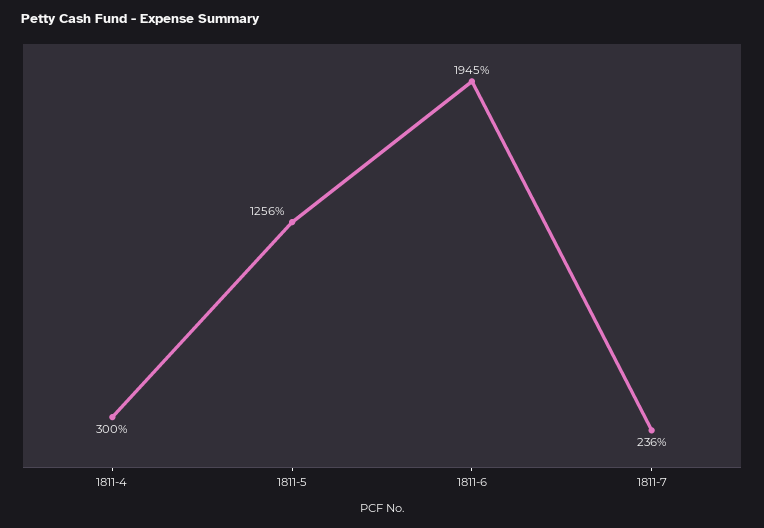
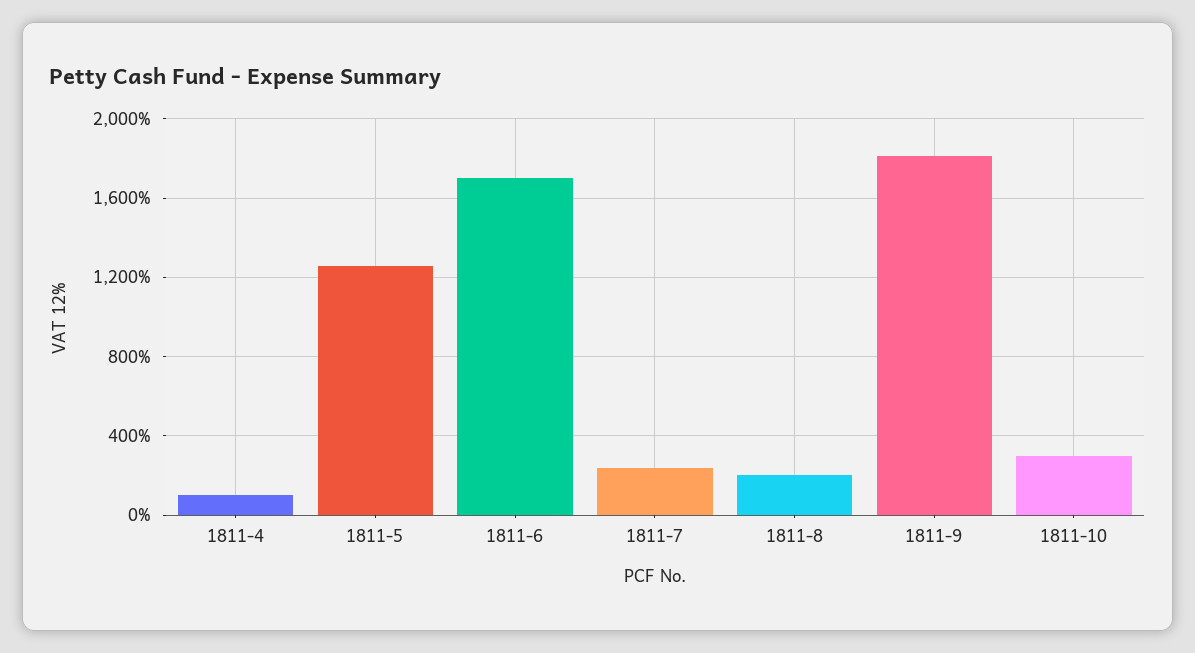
1811-4: 300 -> 100
1811-6: 1945 -> 1700
1811-8: none -> 200
1811-9: none -> 1800
1811-10: none -> 300

